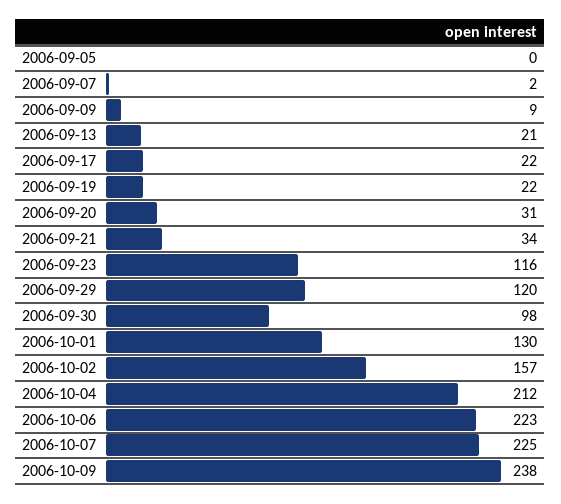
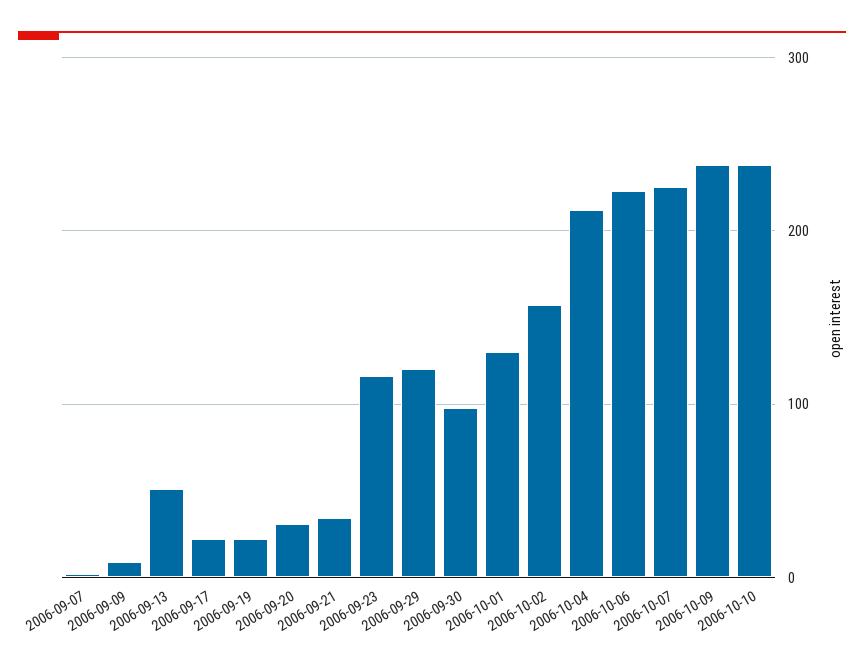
2006-09-05: 0 -> none
2006-09-13: 21 -> 50
2006-10-10: none -> 240

